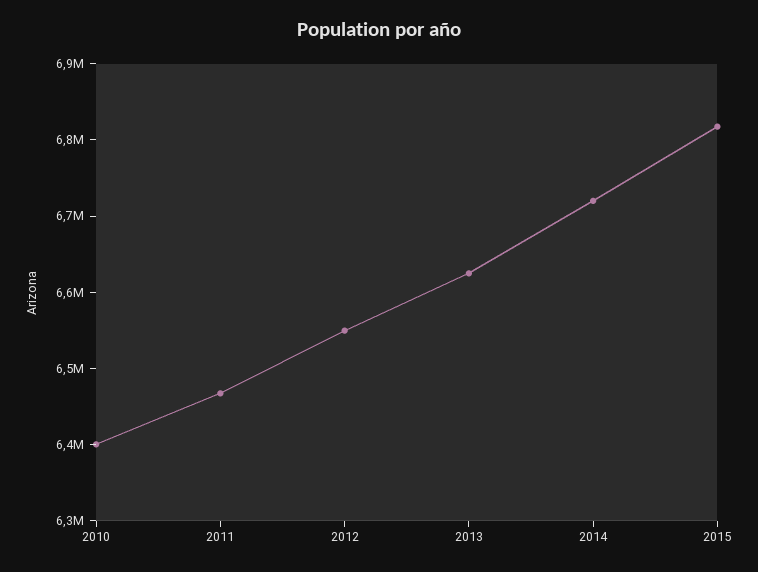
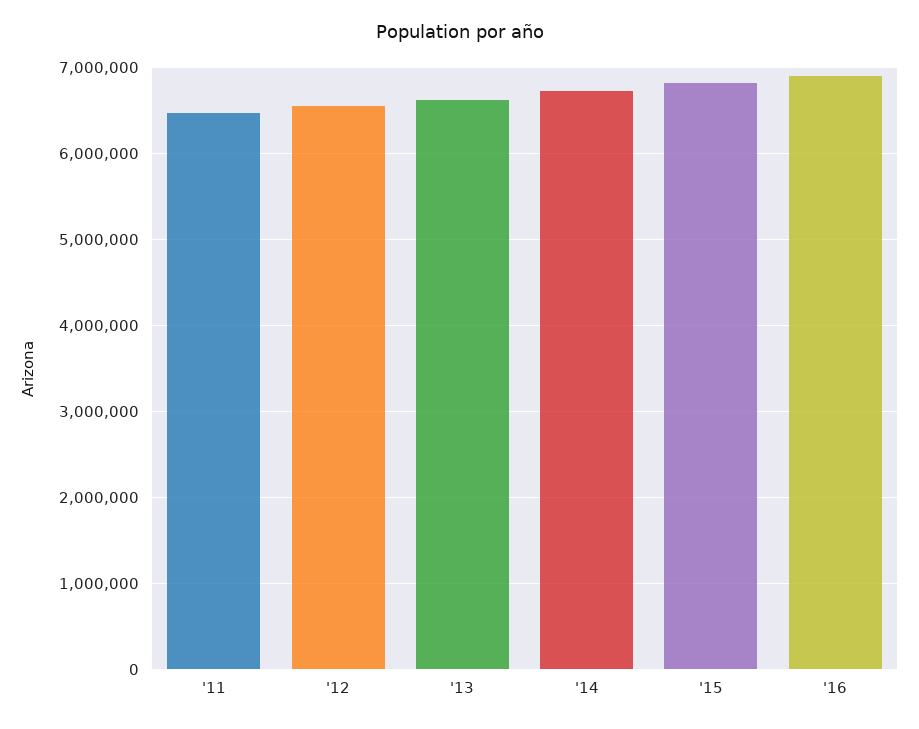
2010: 6400000 -> none
'16: none -> 6900000

